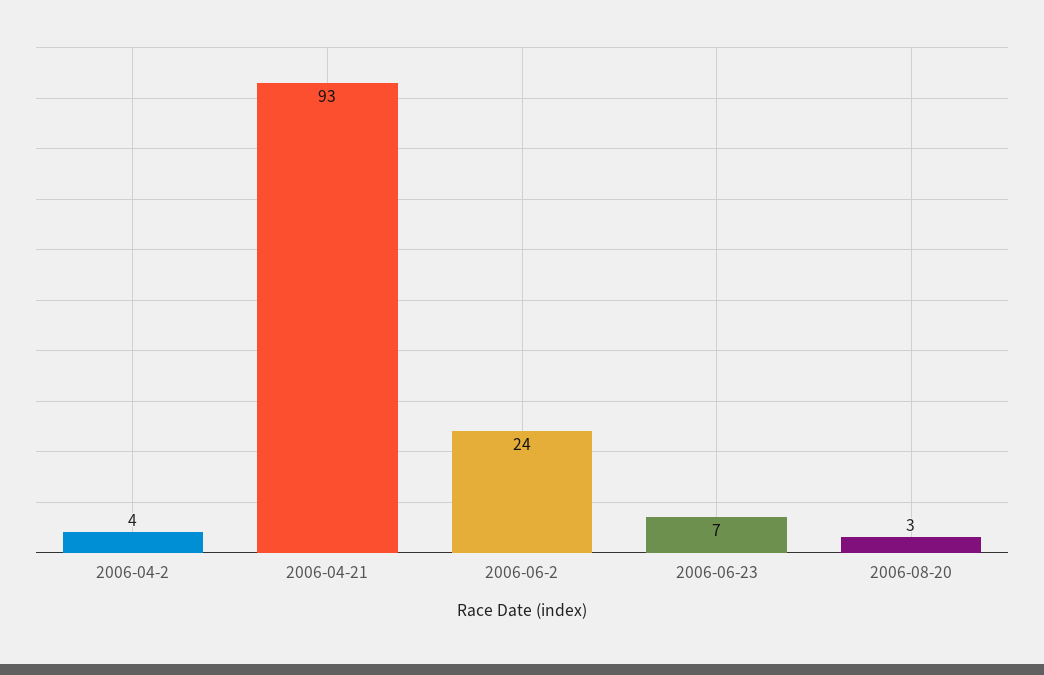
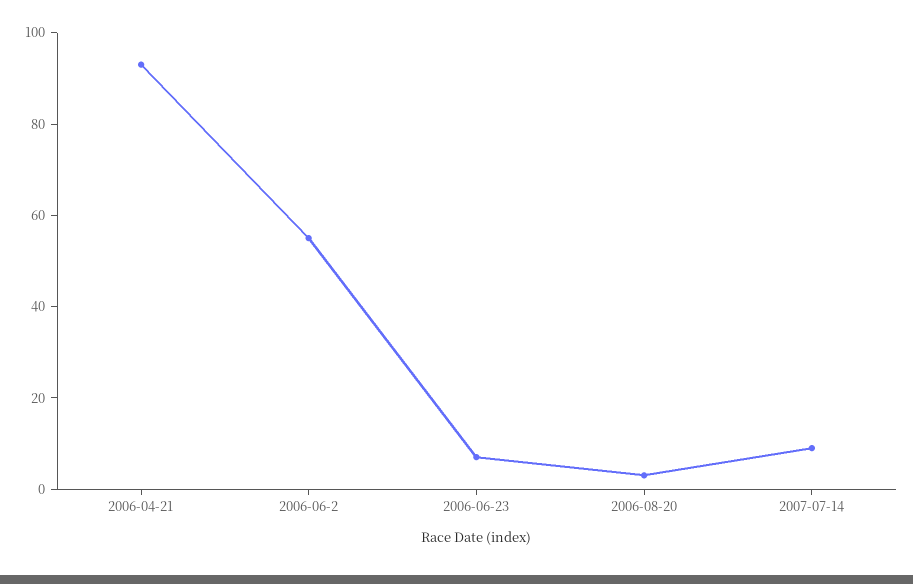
2006-04-2: 4 -> none
2006-06-2: 24 -> 55
2007-07-14: none -> 10

